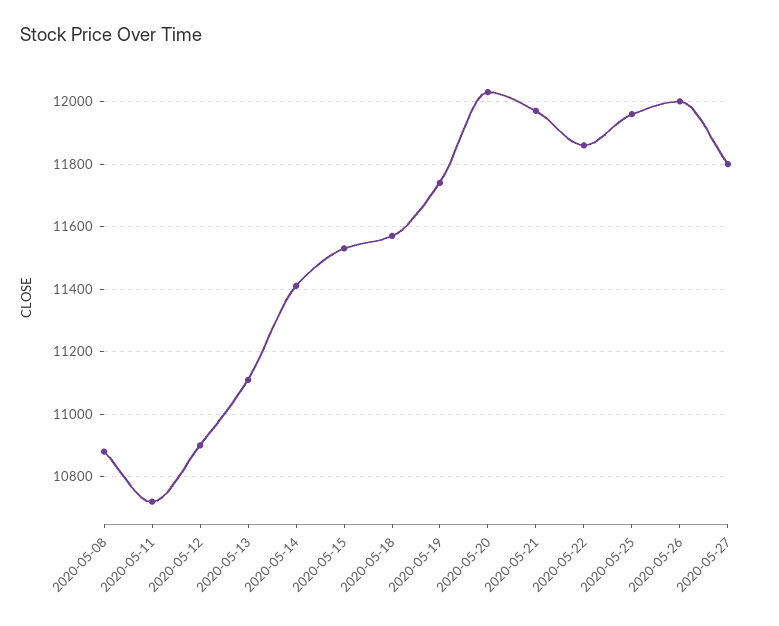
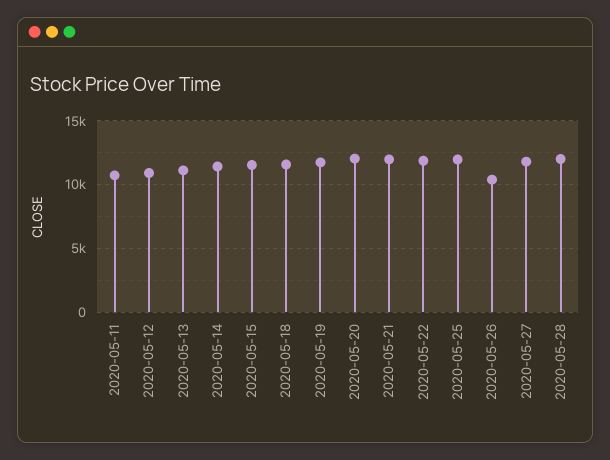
2020-05-08: 10880 -> none
2020-05-26: 12000 -> 10500
2020-05-28: none -> 12000

